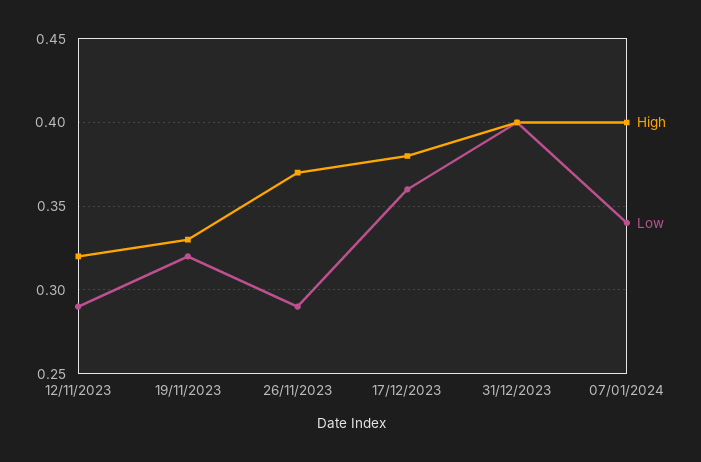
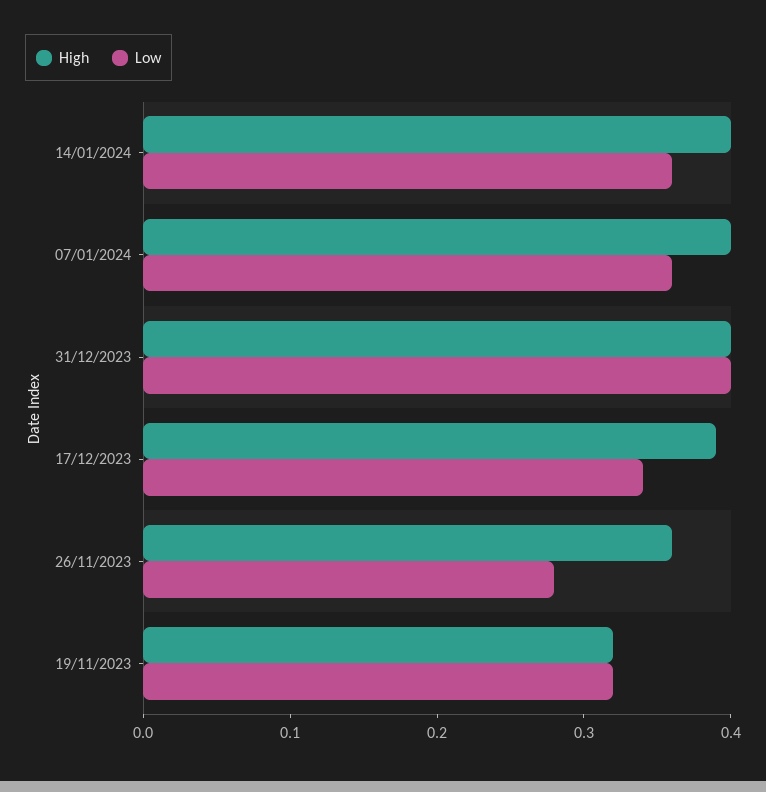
High, 12/11/2023: 0.32 -> none
Low, 12/11/2023: 0.29 -> none
High, 19/11/2023: 0.33 -> 0.32
High, 26/11/2023: 0.37 -> 0.36
Low, 26/11/2023: 0.29 -> 0.28
High, 17/12/2023: 0.38 -> 0.39
Low, 17/12/2023: 0.36 -> 0.34
Low, 07/01/2024: 0.34 -> 0.36
High, 14/01/2024: none -> 0.4
Low, 14/01/2024: none -> 0.36

